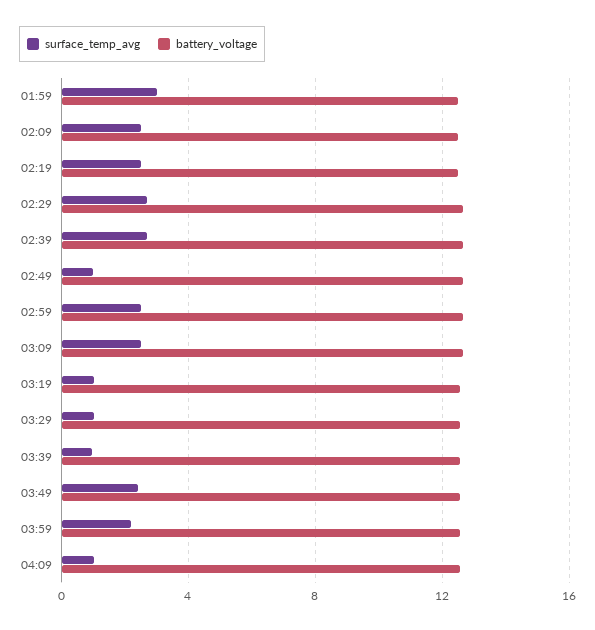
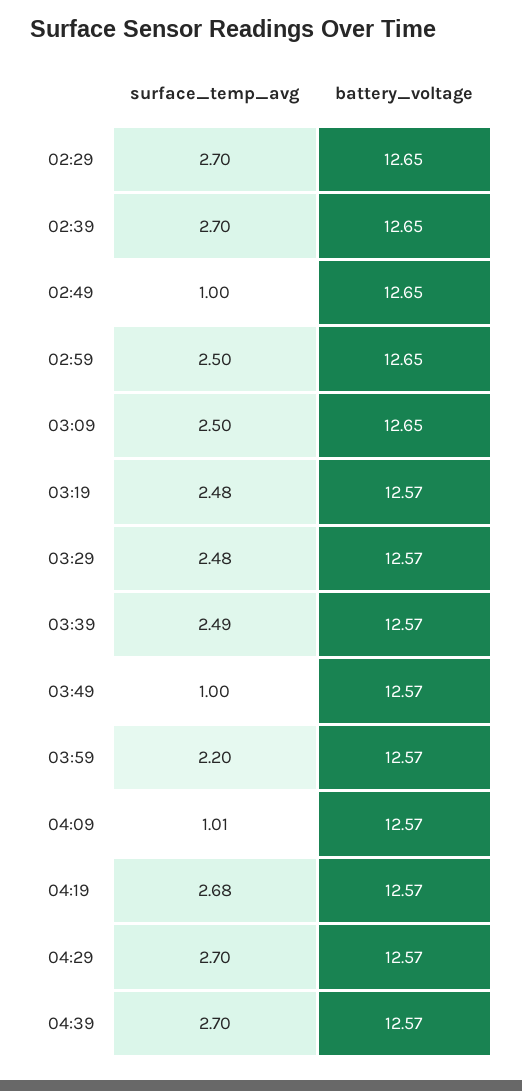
surface_temp_avg, 01:59: 3 -> none
battery_voltage, 01:59: 12.5 -> none
surface_temp_avg, 02:09: 2.5 -> none
battery_voltage, 02:09: 12.5 -> none
surface_temp_avg, 02:19: 2.5 -> none
battery_voltage, 02:19: 12.5 -> none
surface_temp_avg, 03:19: 1 -> 2.48
surface_temp_avg, 03:29: 1 -> 2.48
surface_temp_avg, 03:39: 1 -> 2.49
surface_temp_avg, 03:49: 2.5 -> 1
surface_temp_avg, 04:19: none -> 2.68
battery_voltage, 04:19: none -> 12.57
surface_temp_avg, 04:29: none -> 2.7
battery_voltage, 04:29: none -> 12.57
surface_temp_avg, 04:39: none -> 2.7
battery_voltage, 04:39: none -> 12.57

